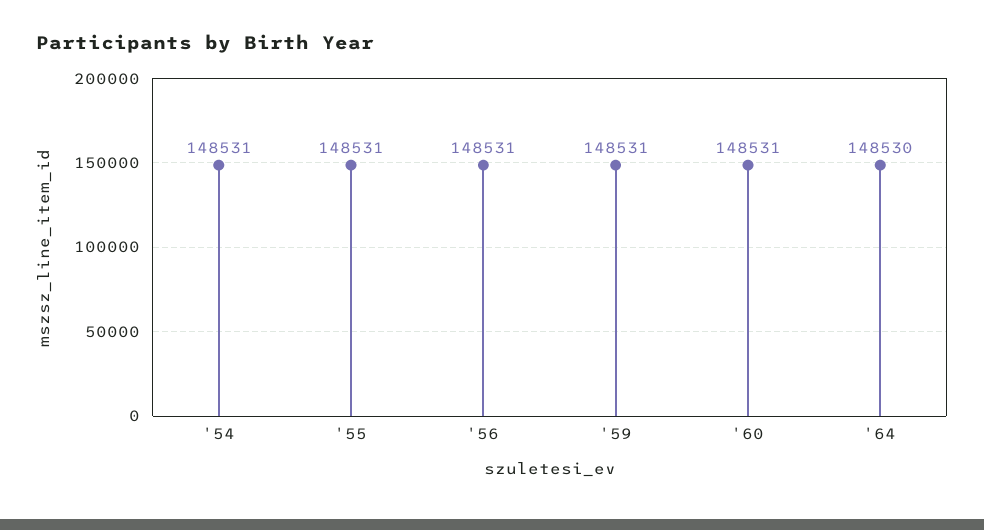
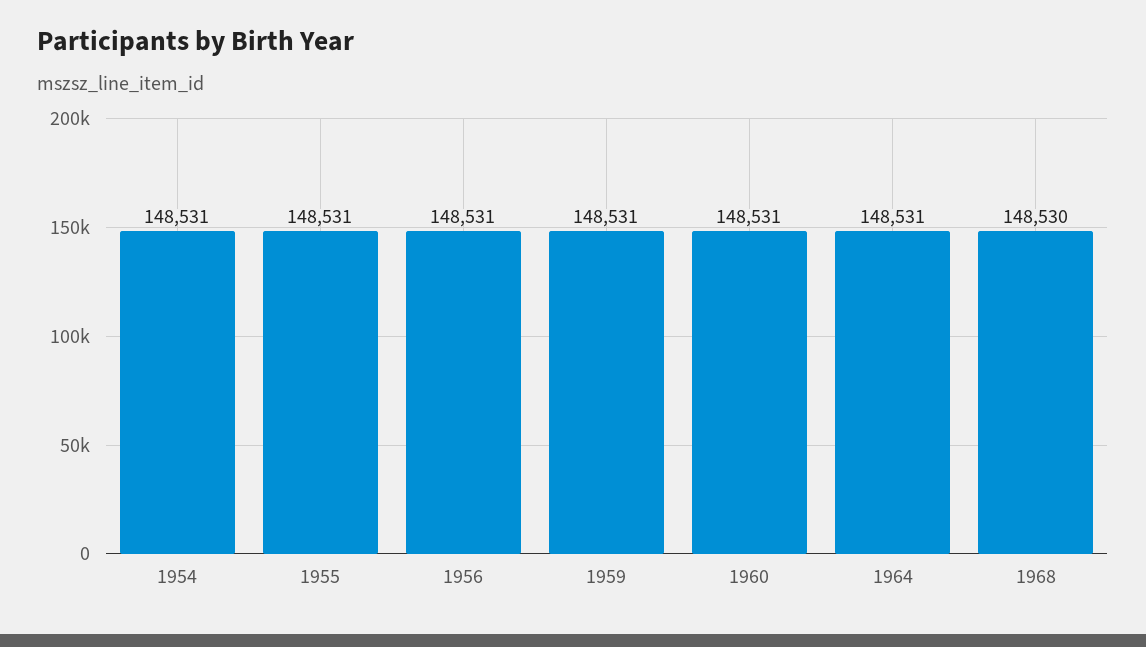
'64: 148530 -> 148531
1968: none -> 148530

